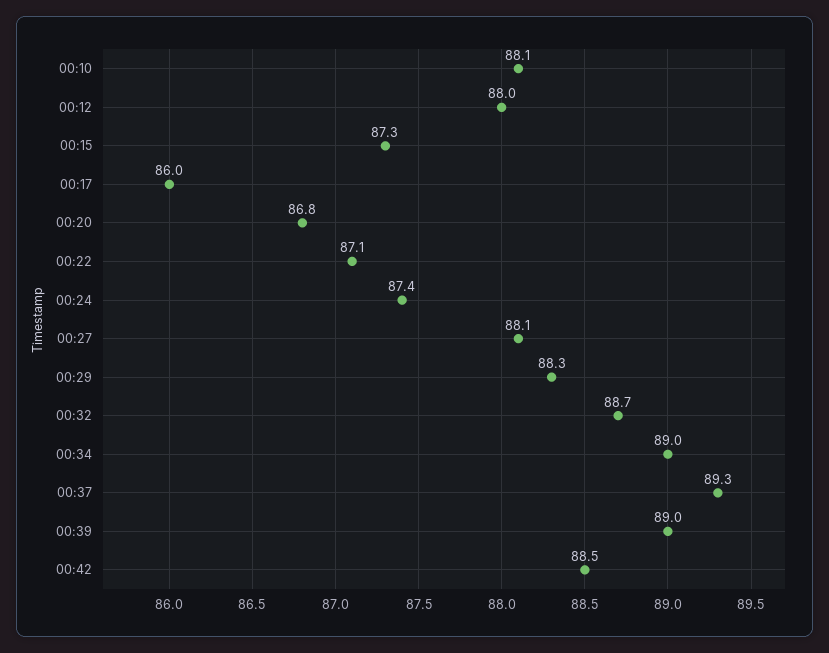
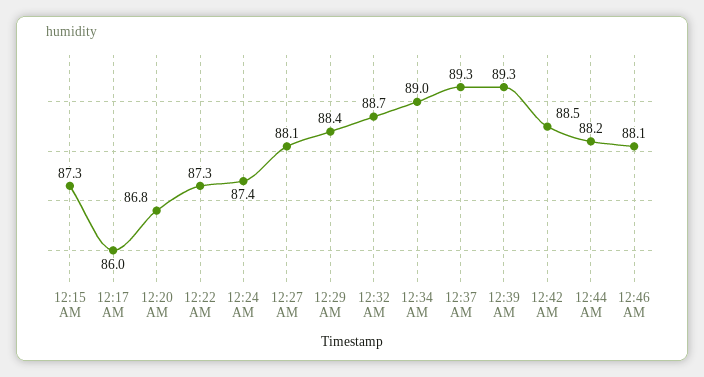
00:10: 88.1 -> none
00:12: 88 -> none
00:22: 87.1 -> 87.3
00:29: 88.3 -> 88.4
00:39: 89 -> 89.3
12:44 AM: none -> 88.2
12:46 AM: none -> 88.1

